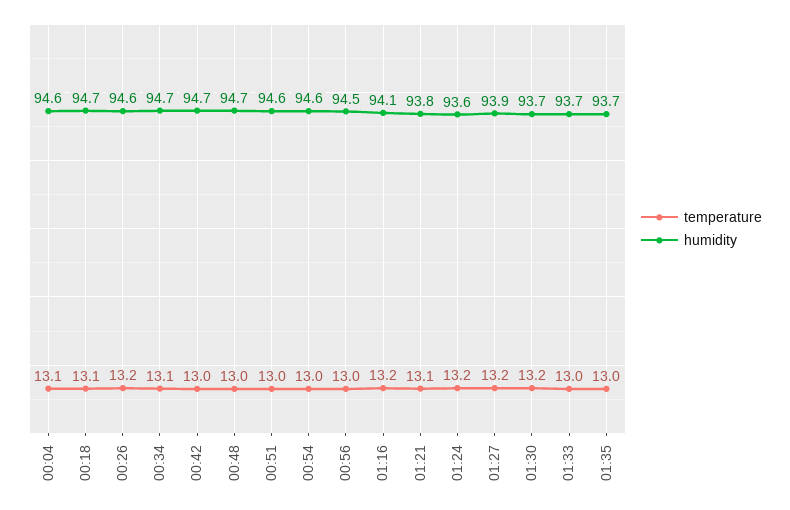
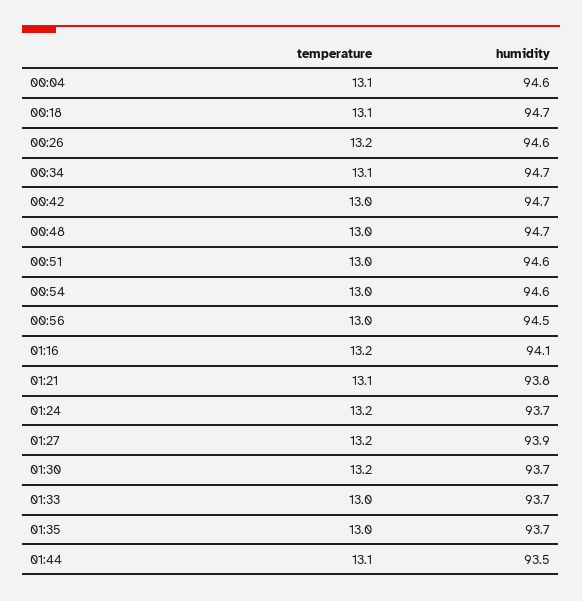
humidity, 01:24: 93.6 -> 93.7
temperature, 01:44: none -> 13.1
humidity, 01:44: none -> 93.5

